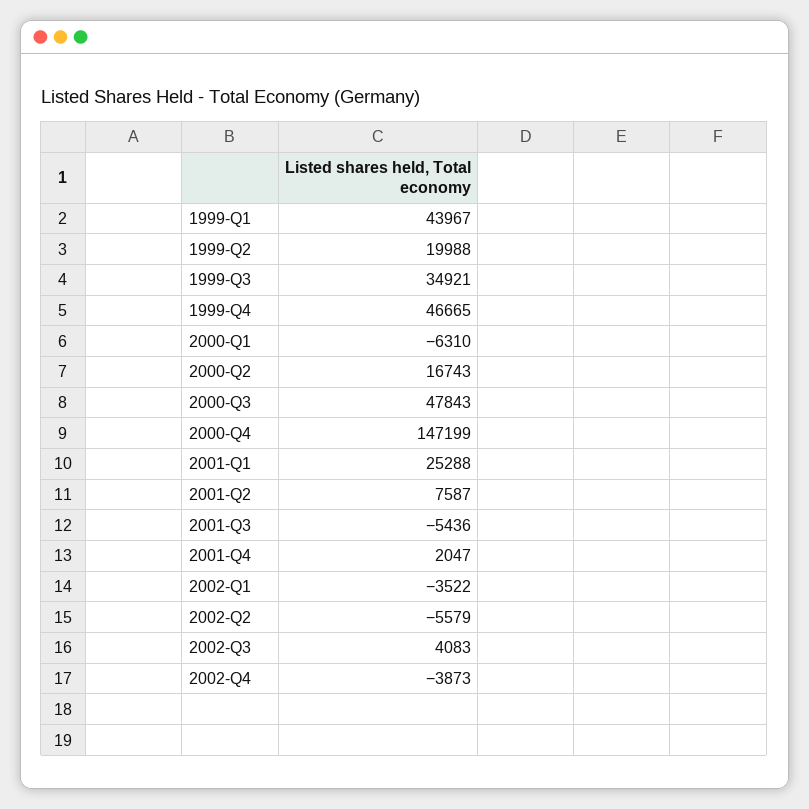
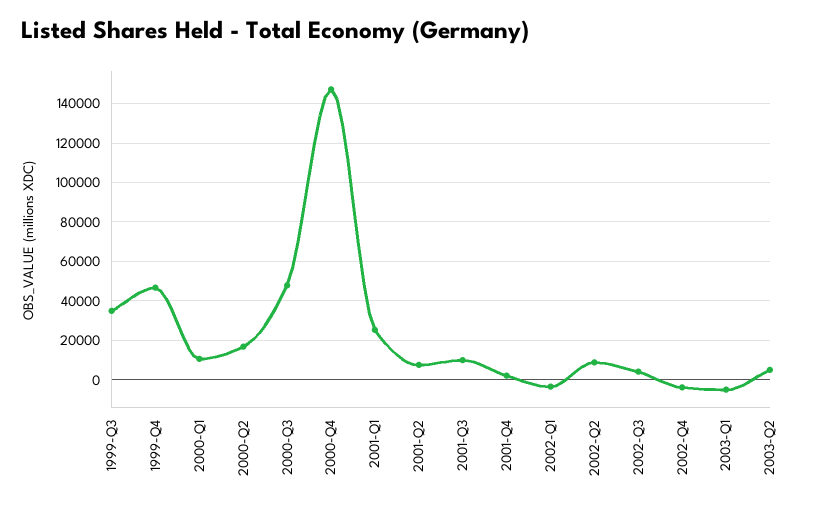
1999-Q1: 43967 -> none
1999-Q2: 19988 -> none
2000-Q1: -6310 -> 10000
2001-Q3: -5436 -> 10000
2002-Q2: -5579 -> 10000
2003-Q1: none -> -5000
2003-Q2: none -> 5000

